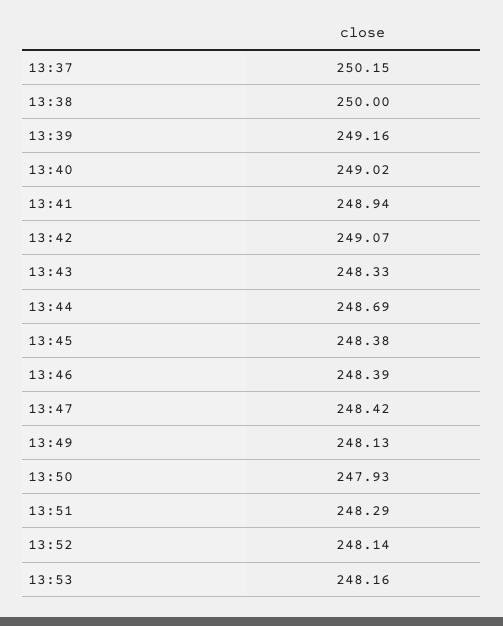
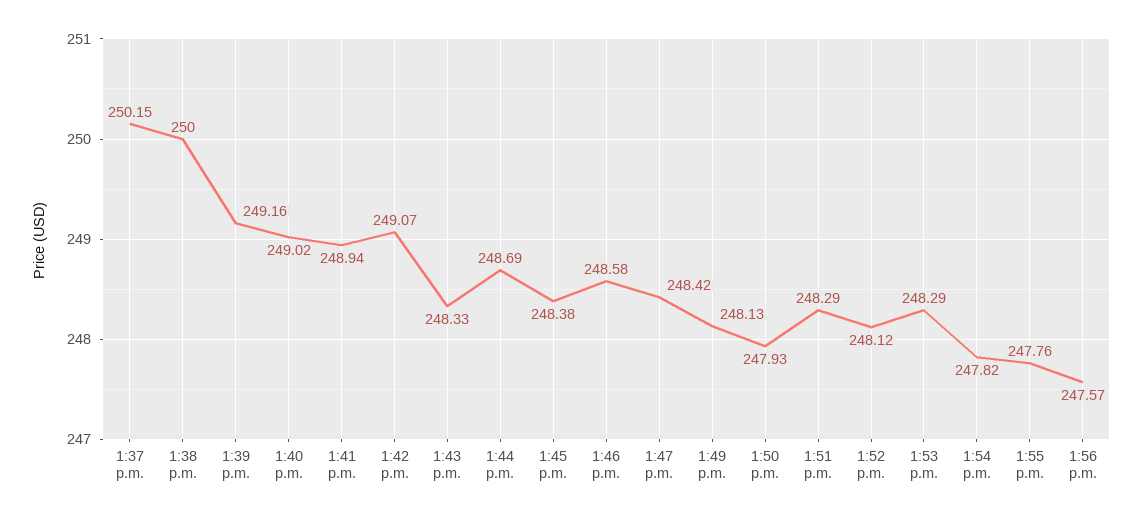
13:46: 248.39 -> 248.58
13:52: 248.14 -> 248.12
13:53: 248.16 -> 248.29
1:54 p.m.: none -> 247.82
1:55 p.m.: none -> 247.76
1:56 p.m.: none -> 247.57

